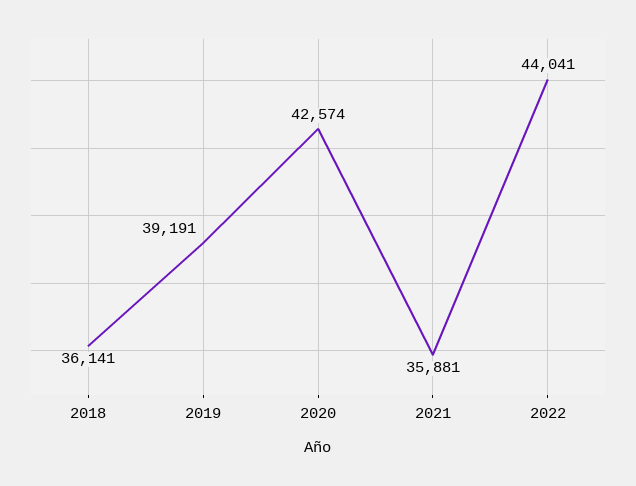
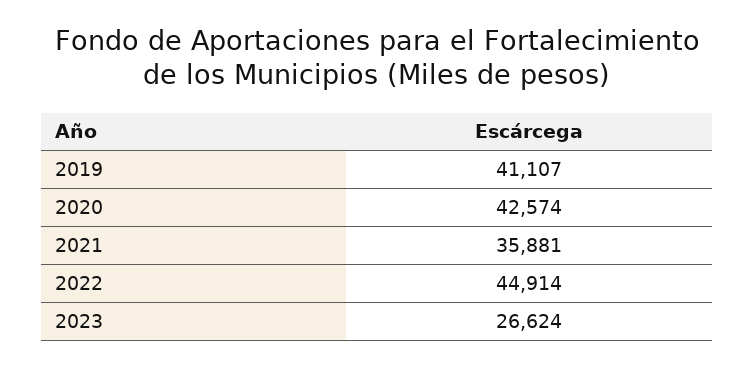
2018: 36141 -> none
2019: 39191 -> 41107
2022: 44041 -> 44914
2023: none -> 26624

